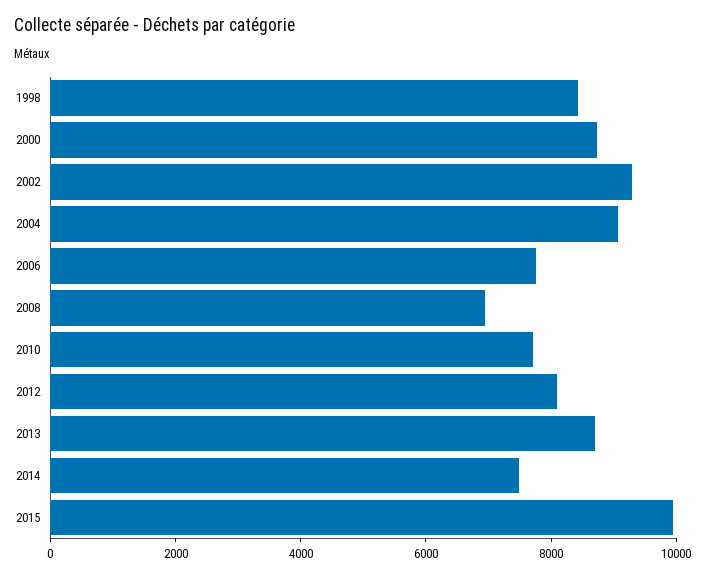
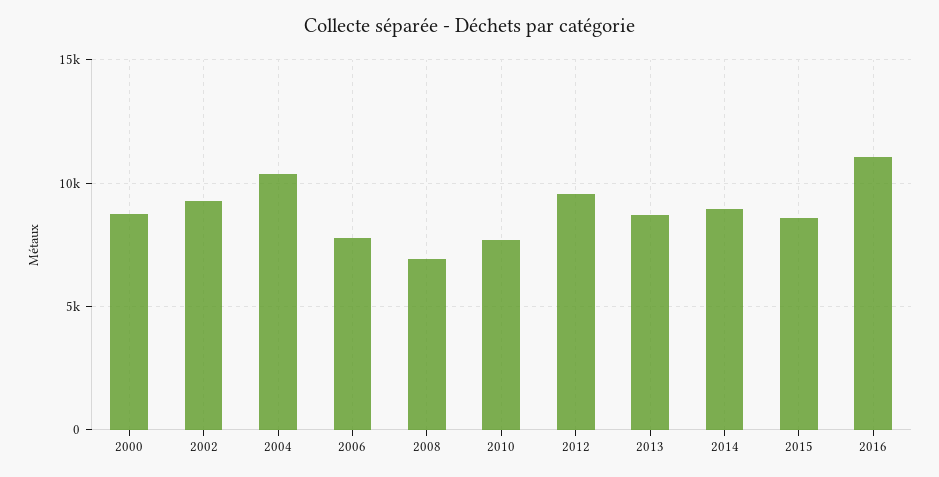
1998: 8500 -> none
2004: 9000 -> 10500
2012: 8000 -> 9500
2014: 7500 -> 9000
2015: 10000 -> 8500
2016: none -> 11000

